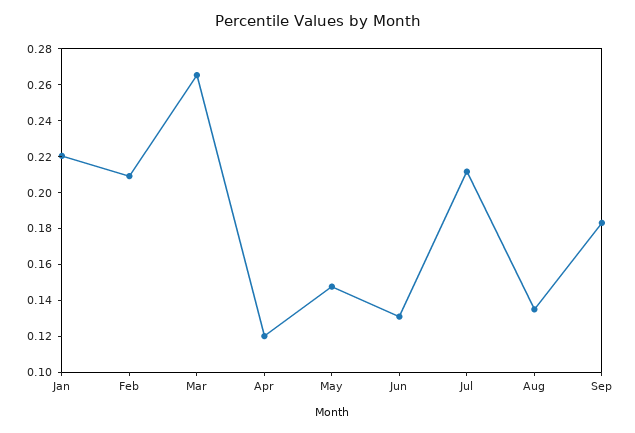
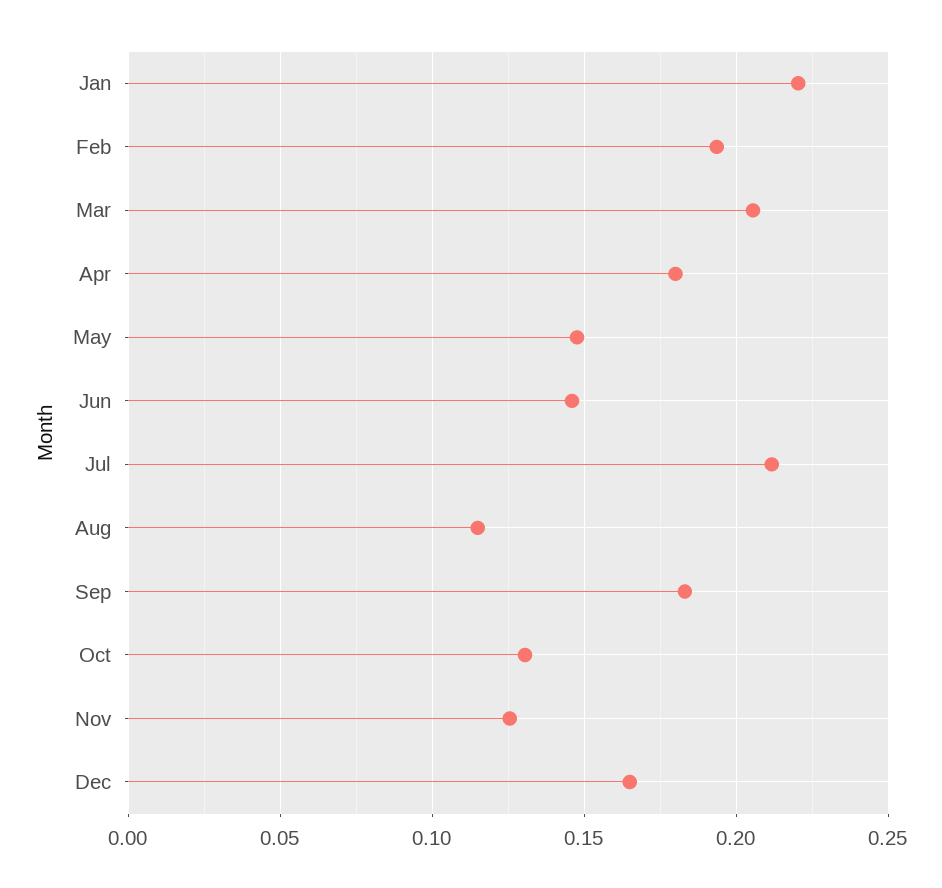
Feb: 0.21 -> 0.195
Mar: 0.265 -> 0.205
Apr: 0.12 -> 0.18
Jun: 0.13 -> 0.145
Aug: 0.135 -> 0.115
Oct: none -> 0.13
Nov: none -> 0.125
Dec: none -> 0.165

